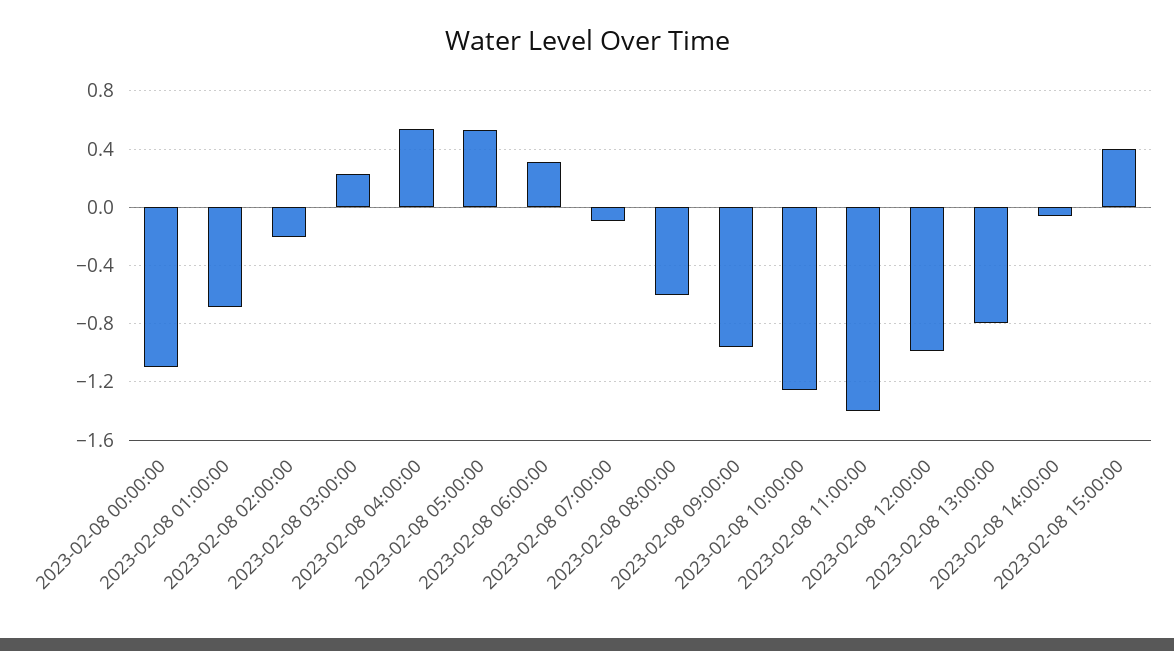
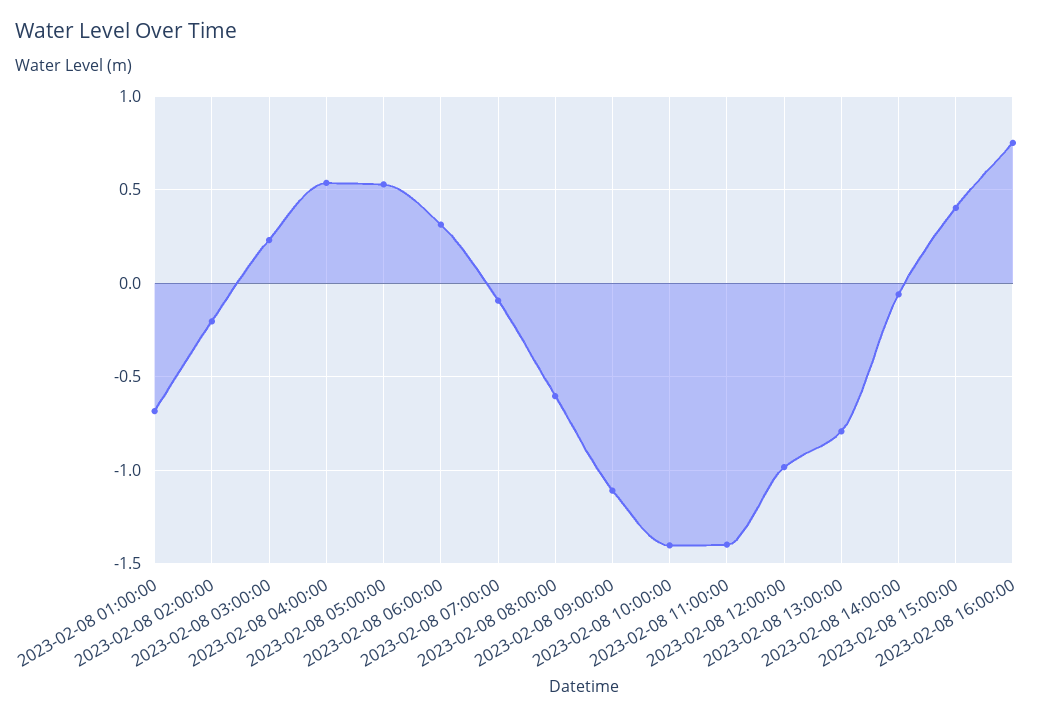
2023-02-08 00:00:00: -1.1 -> none
2023-02-08 09:00:00: -0.95 -> -1.1
2023-02-08 10:00:00: -1.25 -> -1.4
2023-02-08 16:00:00: none -> 0.75

